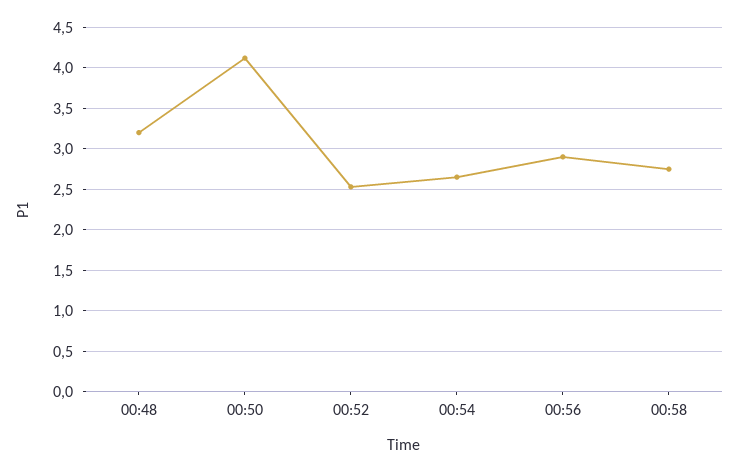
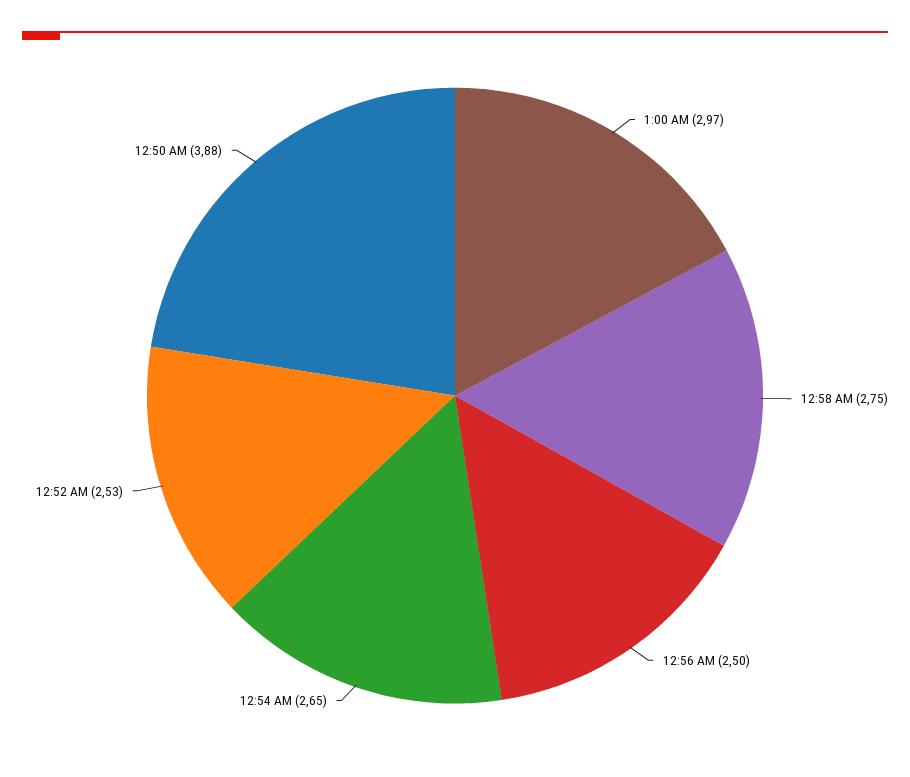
00:48: 3.2 -> none
00:50: 4.1 -> 3.88
00:56: 2.9 -> 2.5
1:00 AM: none -> 2.97

